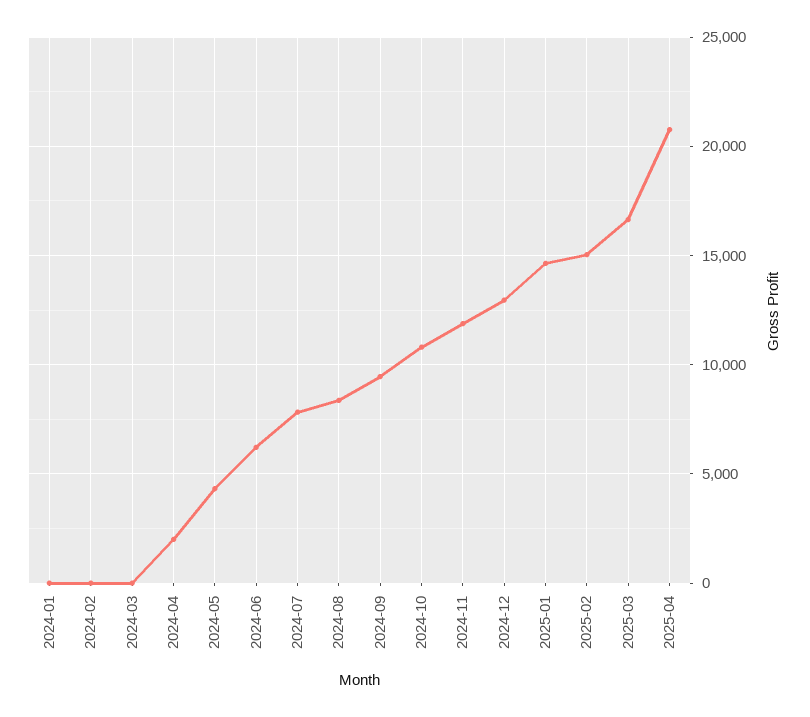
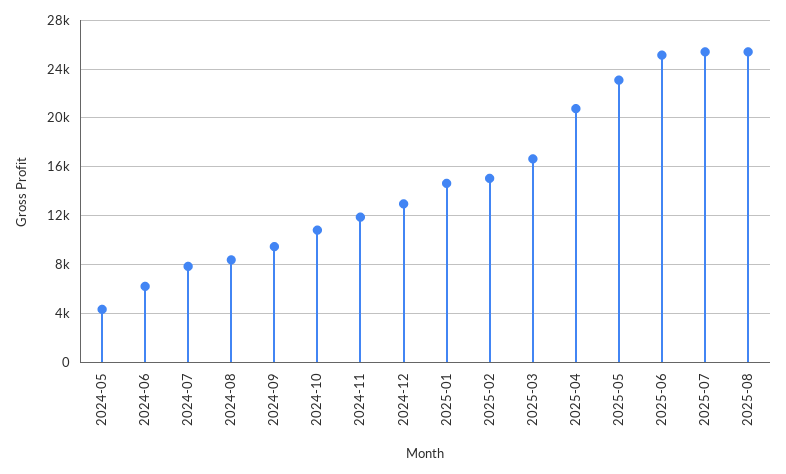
2024-01: 0 -> none
2024-02: 0 -> none
2024-03: 0 -> none
2024-04: 2000 -> none
2025-05: none -> 23000
2025-06: none -> 25000
2025-07: none -> 25500
2025-08: none -> 25500

